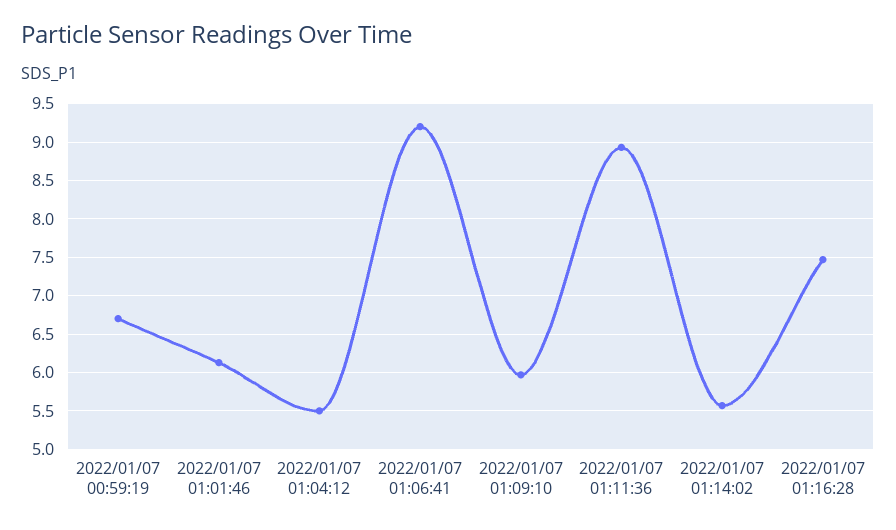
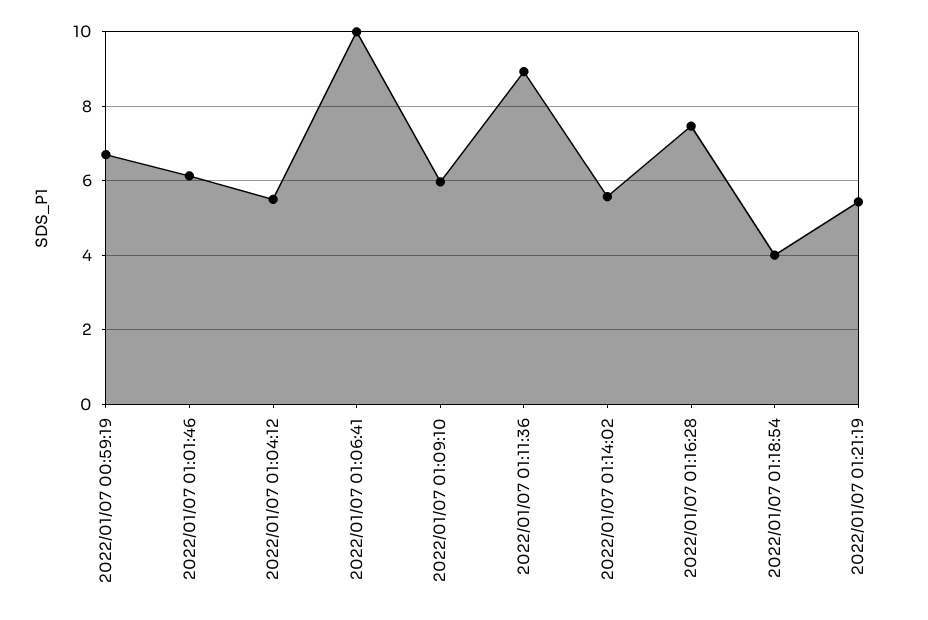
2022/01/07 01:06:41: 9.2 -> 10
2022/01/07 01:18:54: none -> 4
2022/01/07 01:21:19: none -> 5.4

